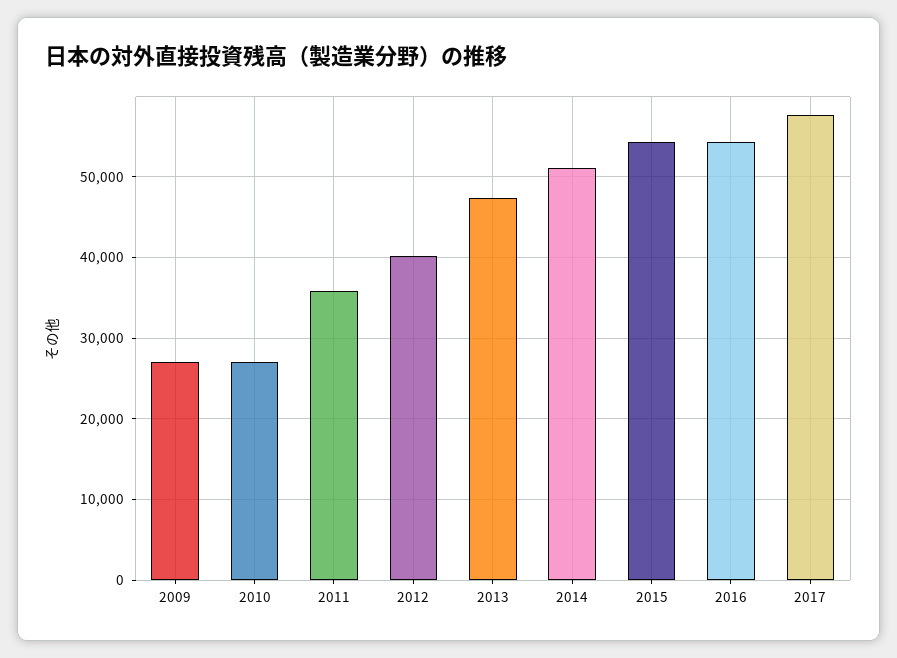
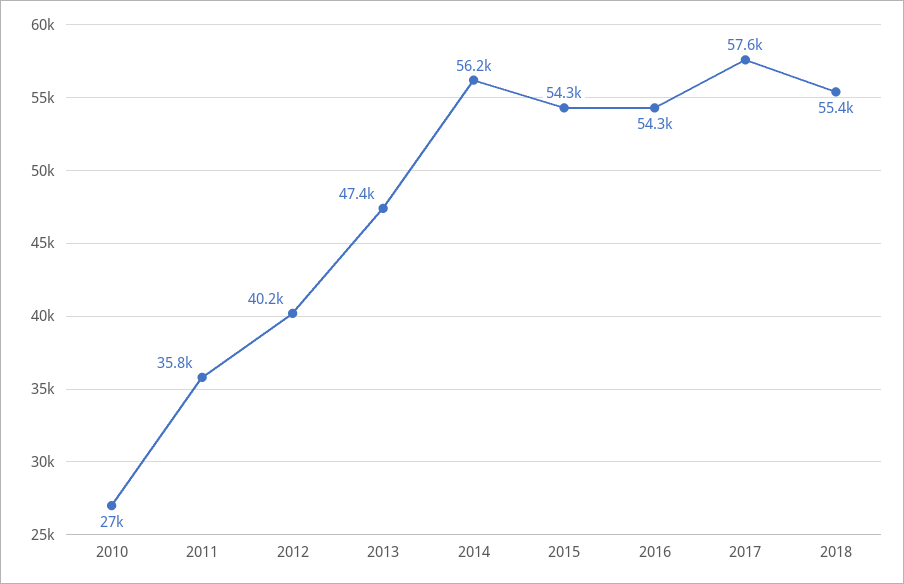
2009: 27000 -> none
2014: 51000 -> 56200
2018: none -> 55400

